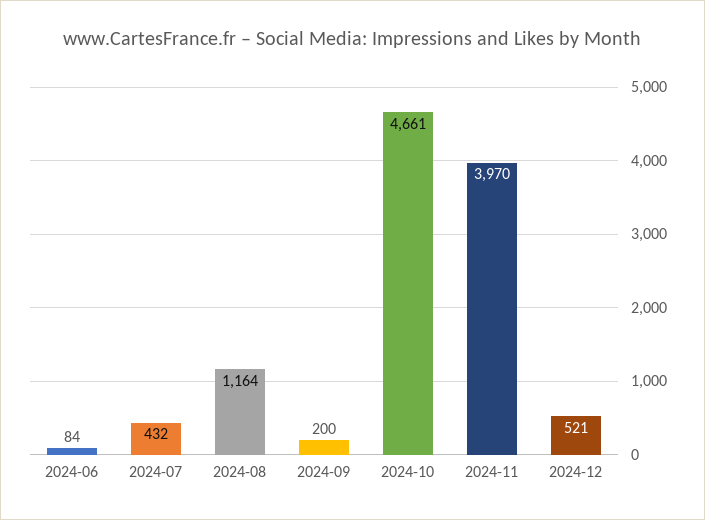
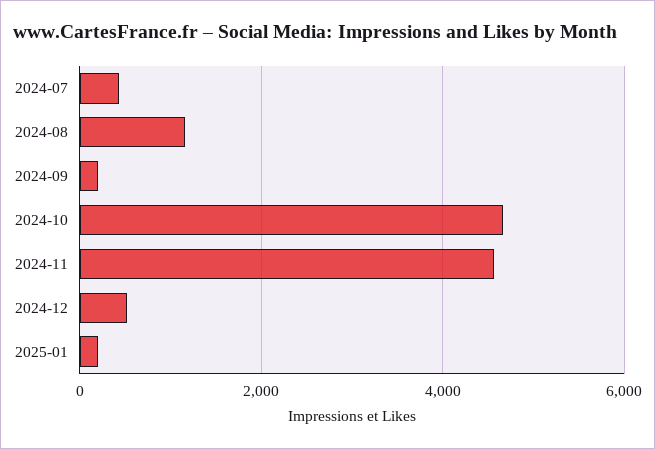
2024-06: 84 -> none
2024-11: 3970 -> 4600
2025-01: none -> 200

